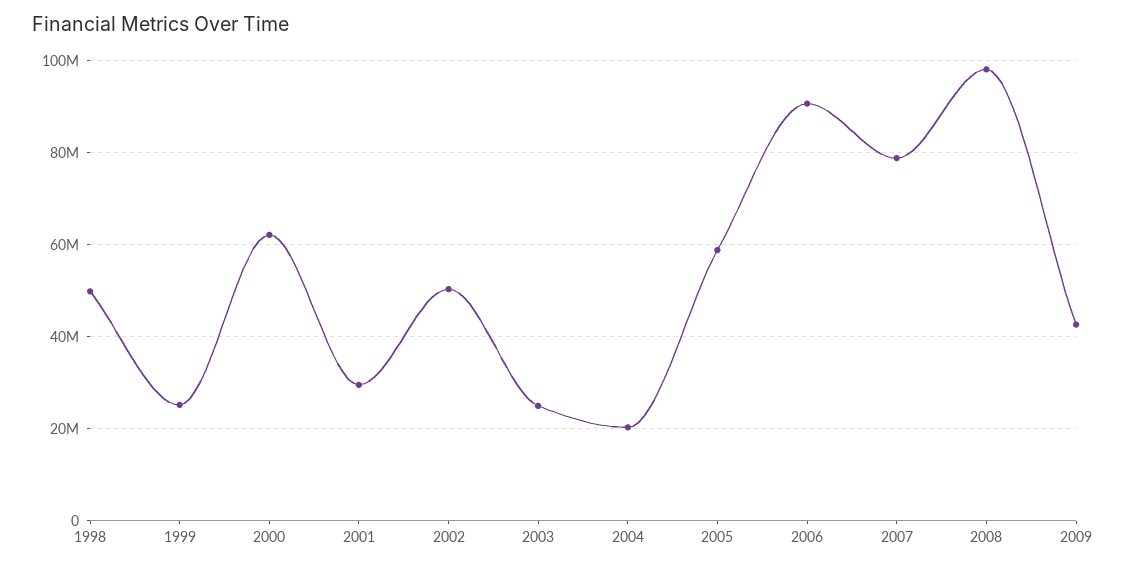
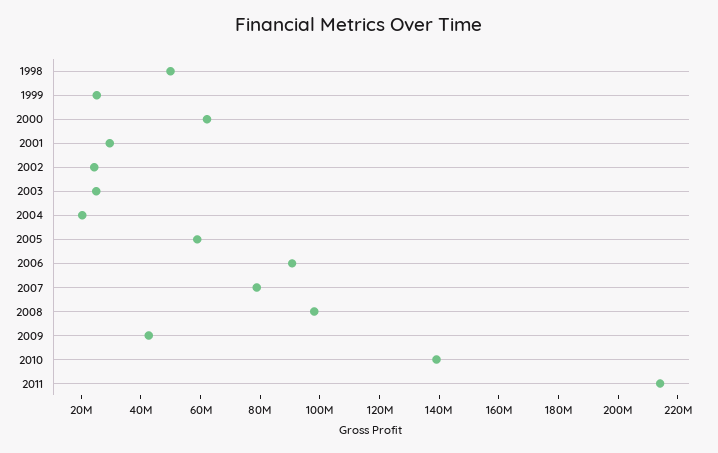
2002: 50000000 -> 25000000
2010: none -> 140000000
2011: none -> 215000000

